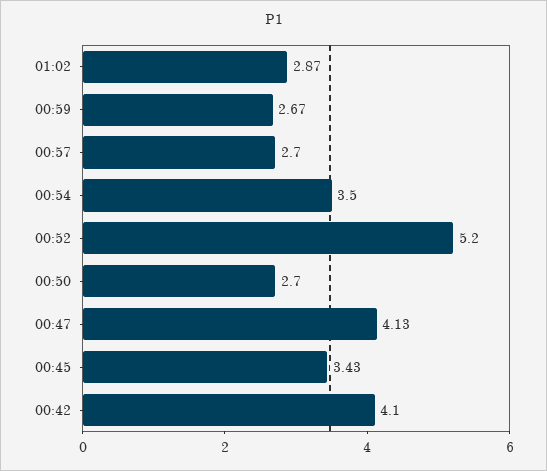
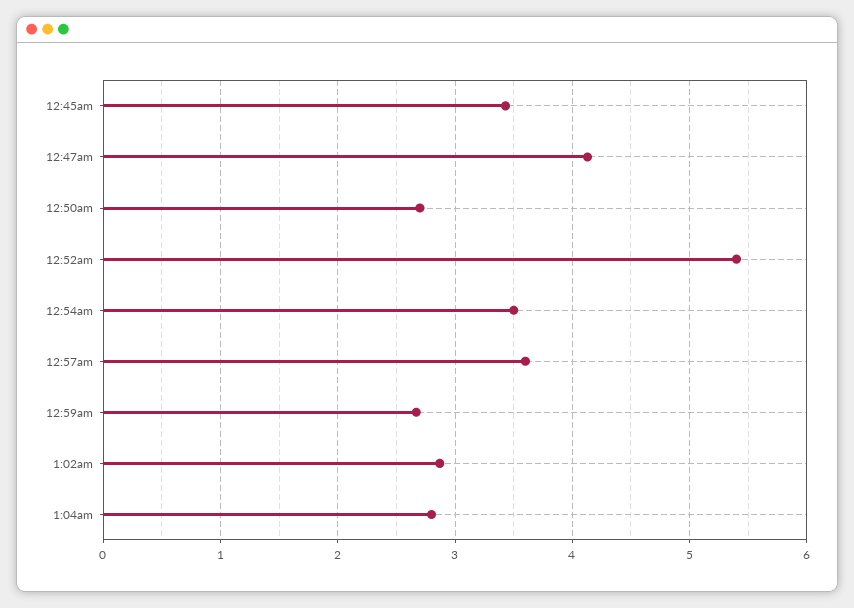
00:57: 2.7 -> 3.6
00:52: 5.2 -> 5.4
00:42: 4.1 -> none
1:04am: none -> 2.8

